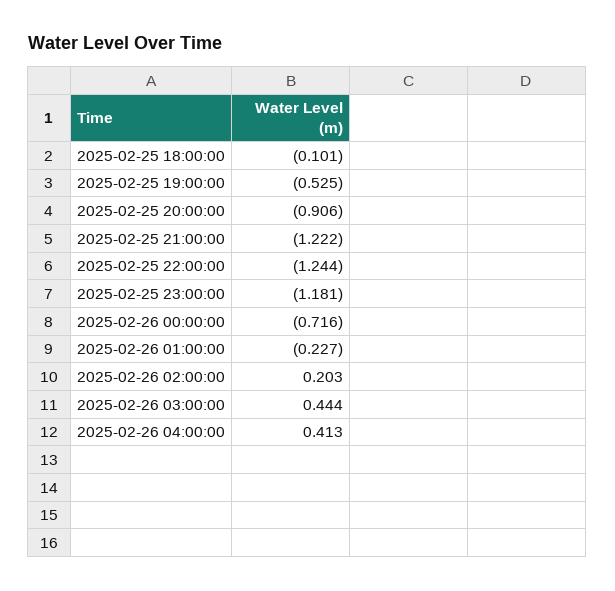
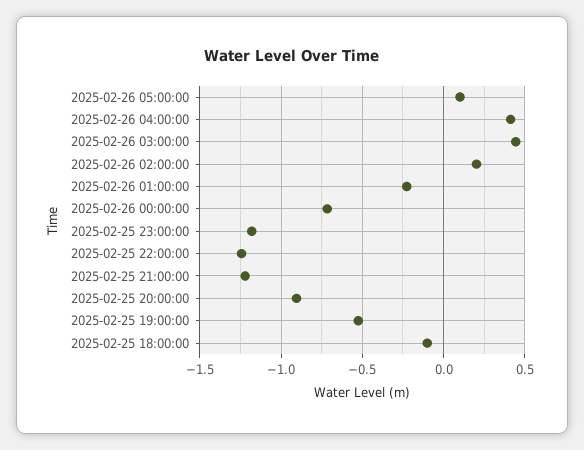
2025-02-26 05:00:00: none -> 0.1

